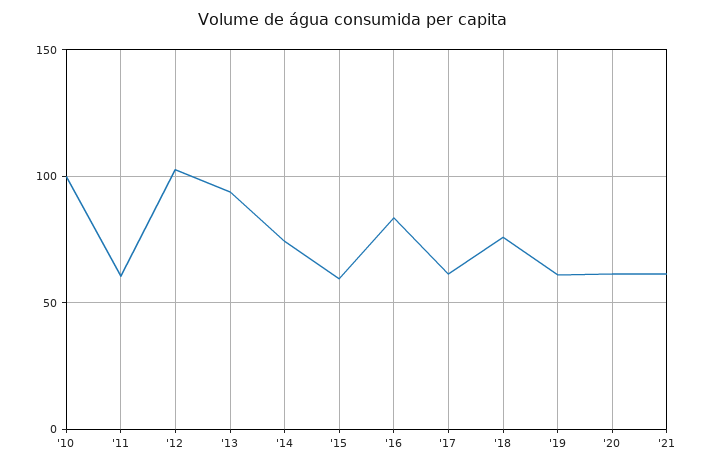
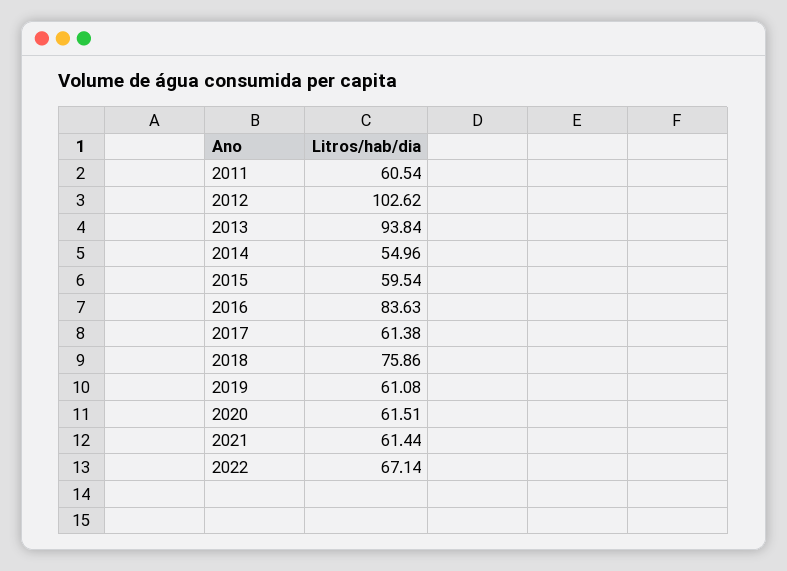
'10: 100 -> none
'14: 75 -> 54.96
2022: none -> 67.14

